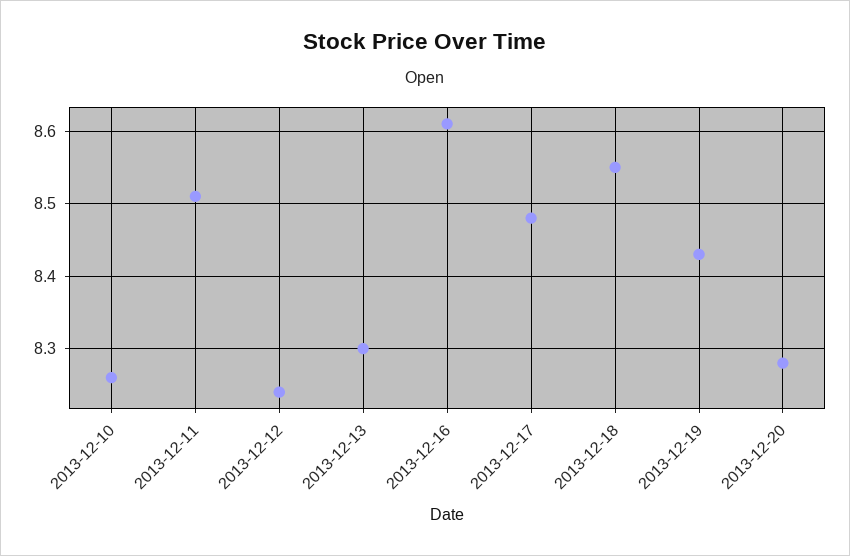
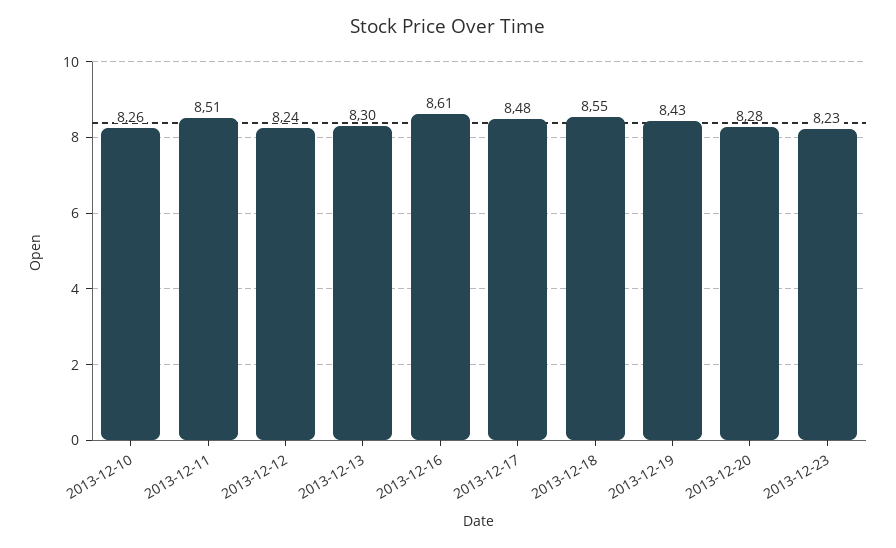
2013-12-23: none -> 8.23

